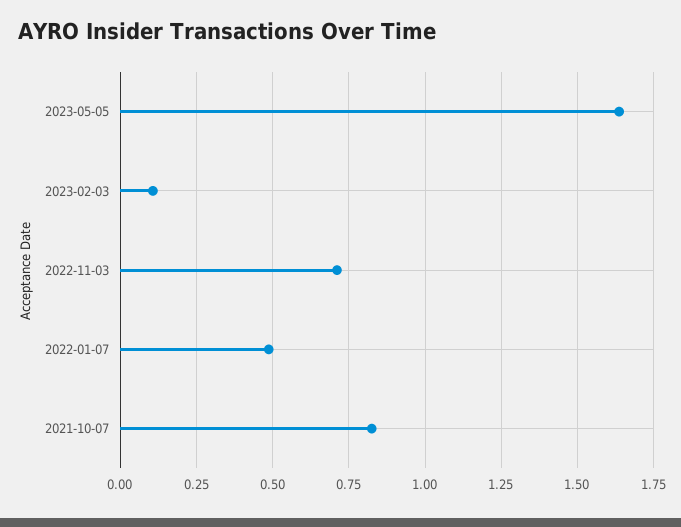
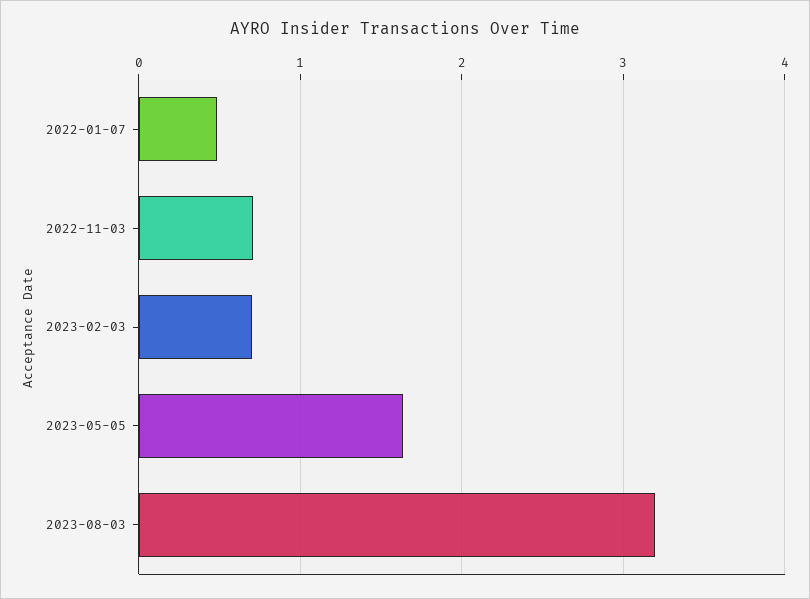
2023-02-03: 0.1 -> 0.7
2021-10-07: 0.825 -> none
2023-08-03: none -> 3.2

